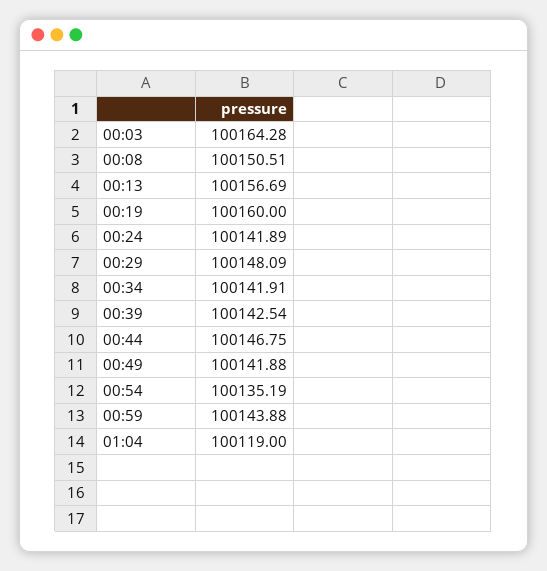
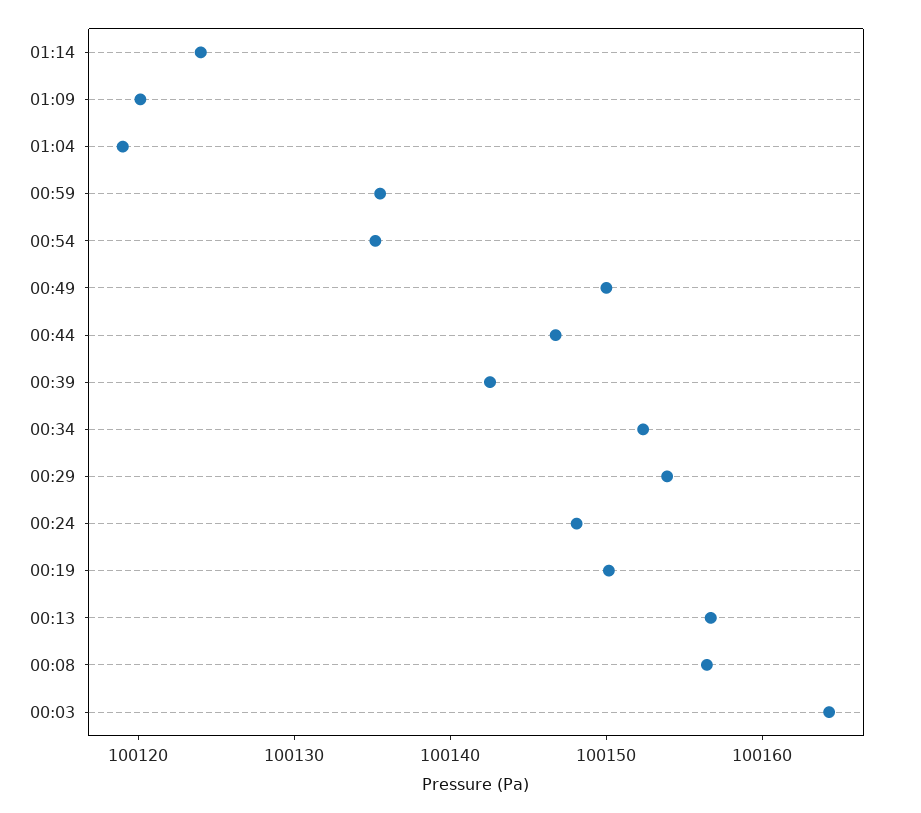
00:08: 100150.51 -> 100156
00:19: 100160 -> 100150
00:24: 100141.89 -> 100148
00:29: 100148.09 -> 100154
00:34: 100141.91 -> 100152
00:49: 100141.88 -> 100150
00:59: 100143.88 -> 100136
01:14: none -> 100124
01:09: none -> 100120

